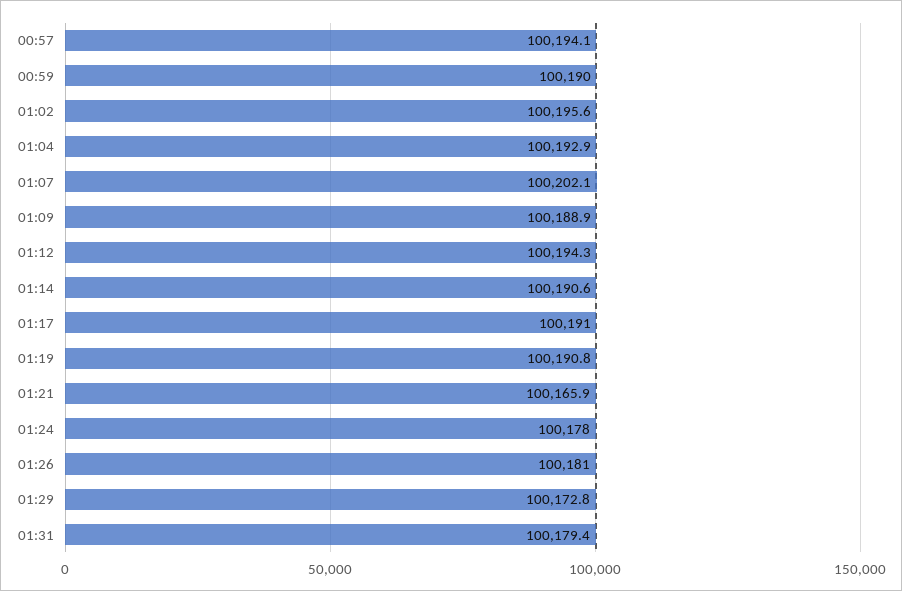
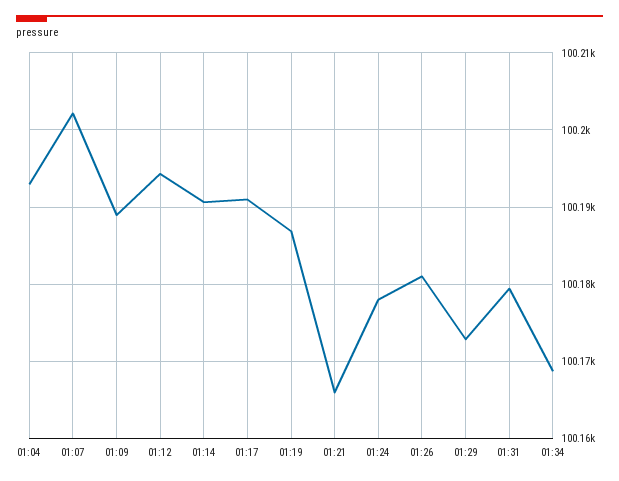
00:57: 100194.1 -> none
00:59: 100190 -> none
01:02: 100195.6 -> none
01:19: 100190.8 -> 100187
01:34: none -> 100169

